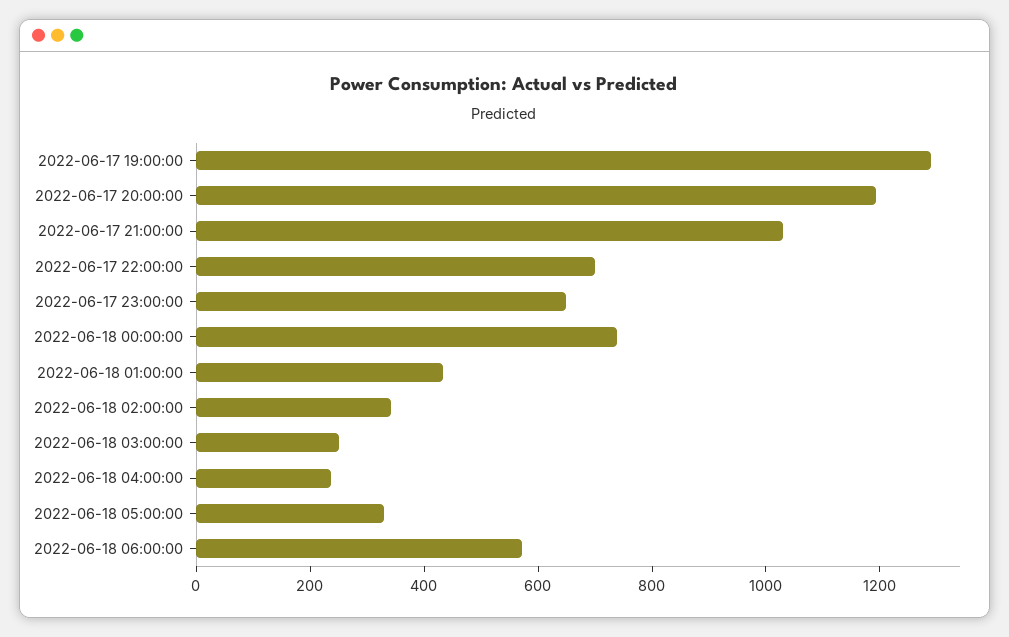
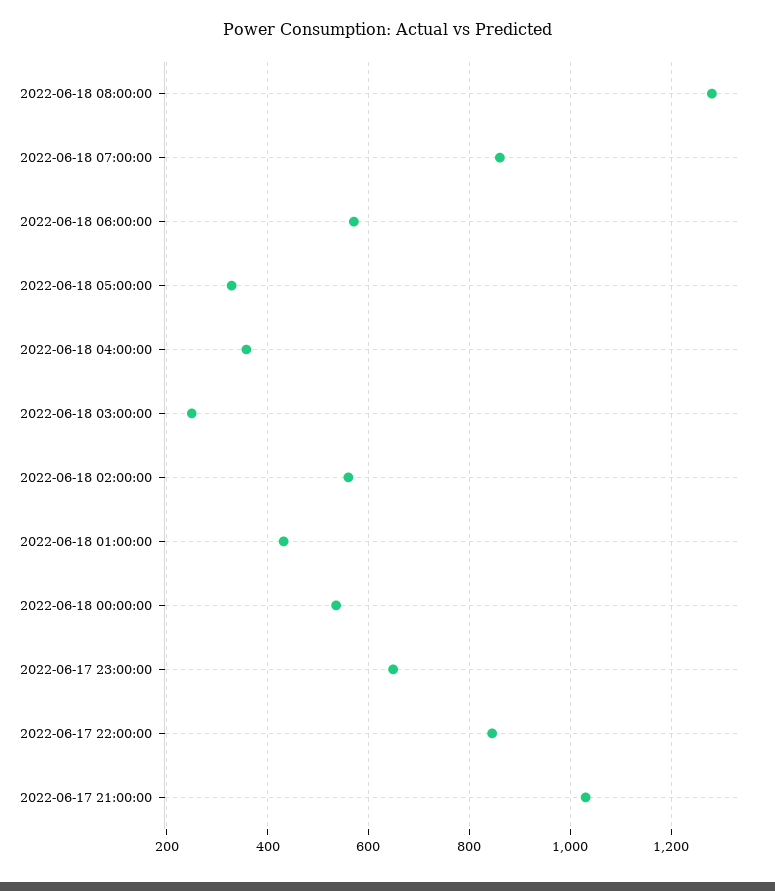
2022-06-17 19:00:00: 1300 -> none
2022-06-17 20:00:00: 1200 -> none
2022-06-17 22:00:00: 700 -> 840
2022-06-18 00:00:00: 750 -> 540
2022-06-18 02:00:00: 350 -> 560
2022-06-18 04:00:00: 250 -> 360
2022-06-18 08:00:00: none -> 1280
2022-06-18 07:00:00: none -> 860

